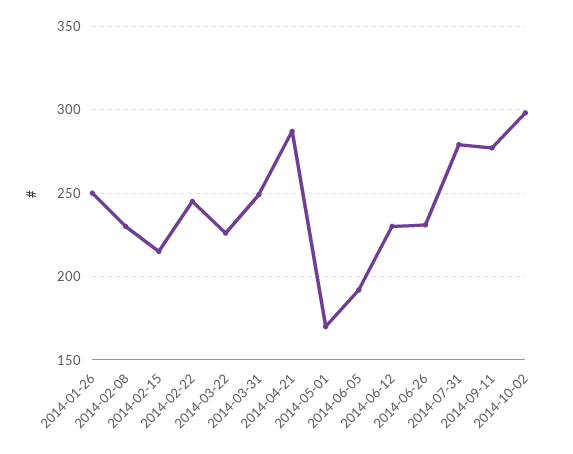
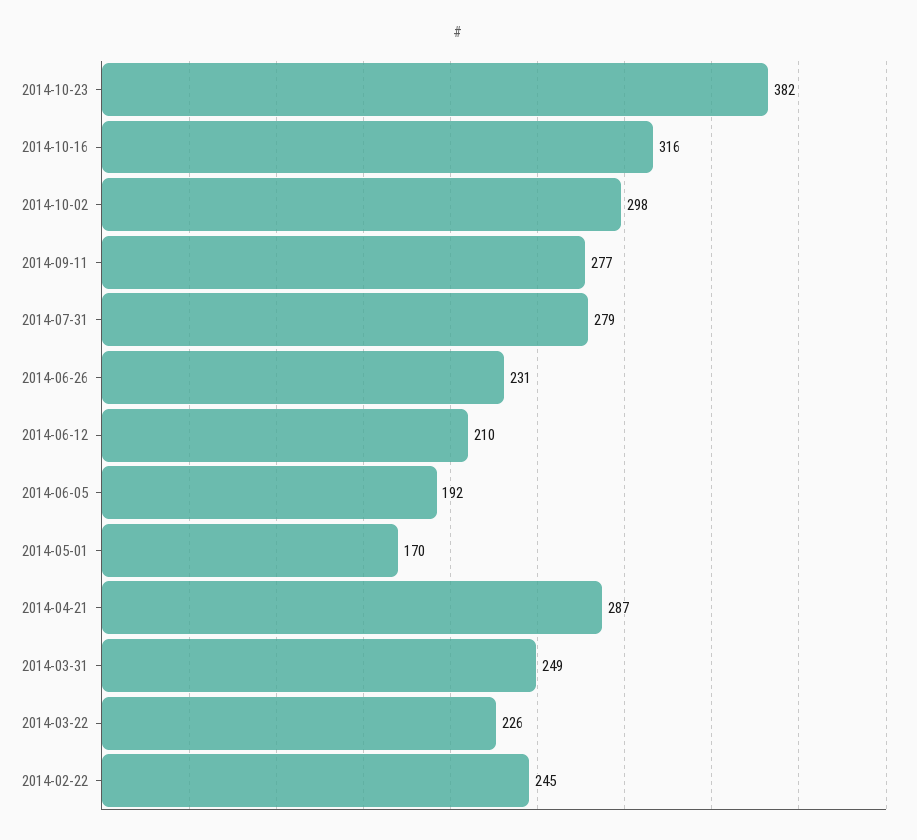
2014-01-26: 250 -> none
2014-02-08: 230 -> none
2014-02-15: 215 -> none
2014-06-12: 230 -> 210
2014-10-23: none -> 382
2014-10-16: none -> 316

